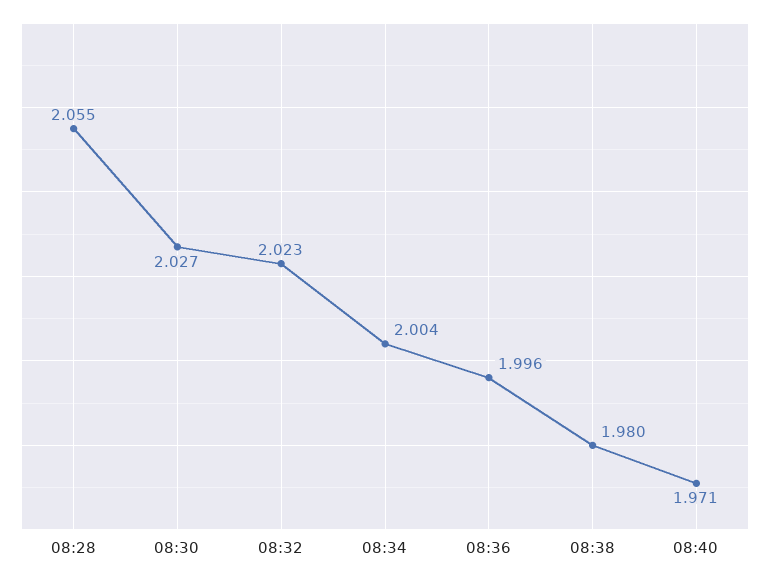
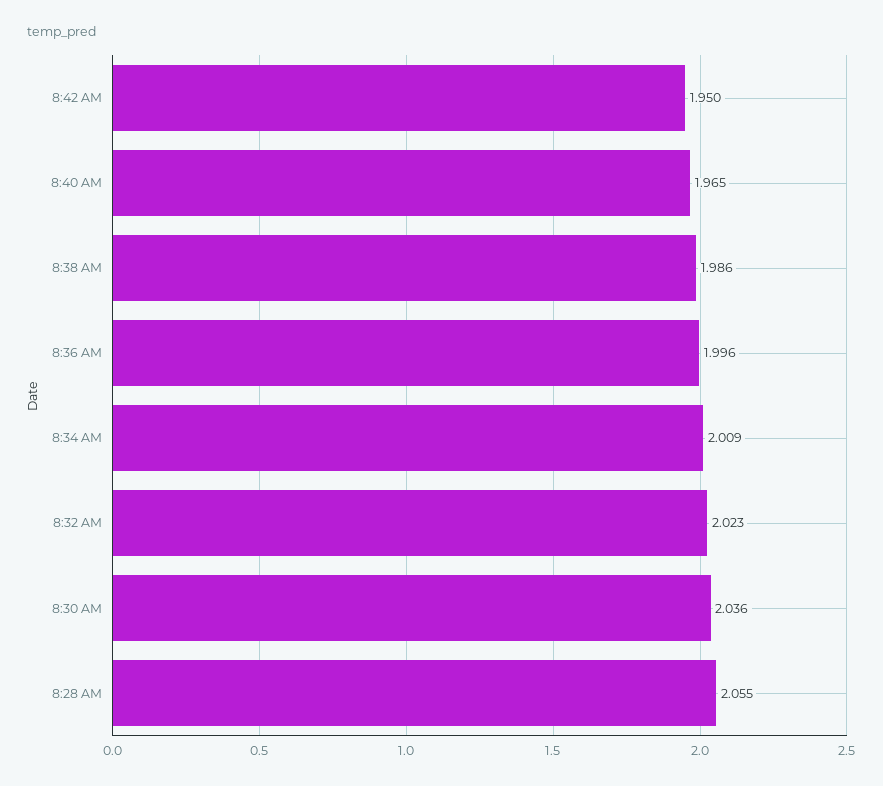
08:30: 2.027 -> 2.036
08:34: 2.004 -> 2.009
08:38: 1.98 -> 1.986
08:40: 1.971 -> 1.965
8:42 AM: none -> 1.95

